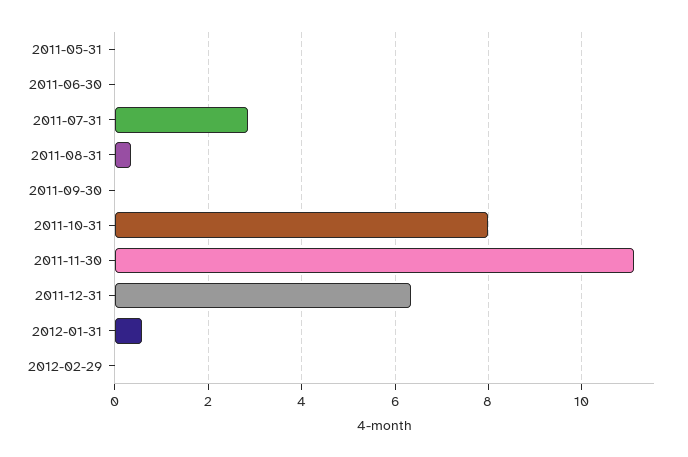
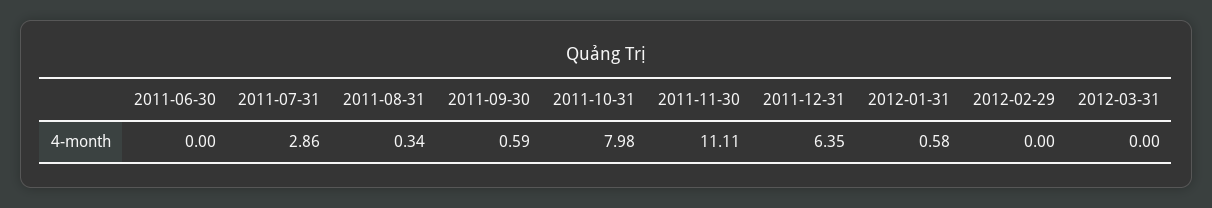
2011-05-31: 0 -> none
2011-09-30: 0 -> 0.59
2012-03-31: none -> 0

